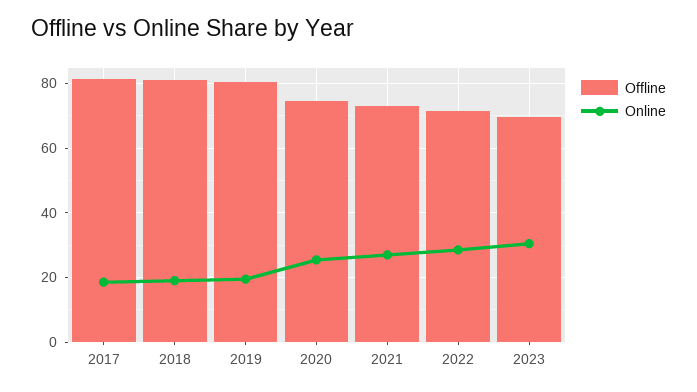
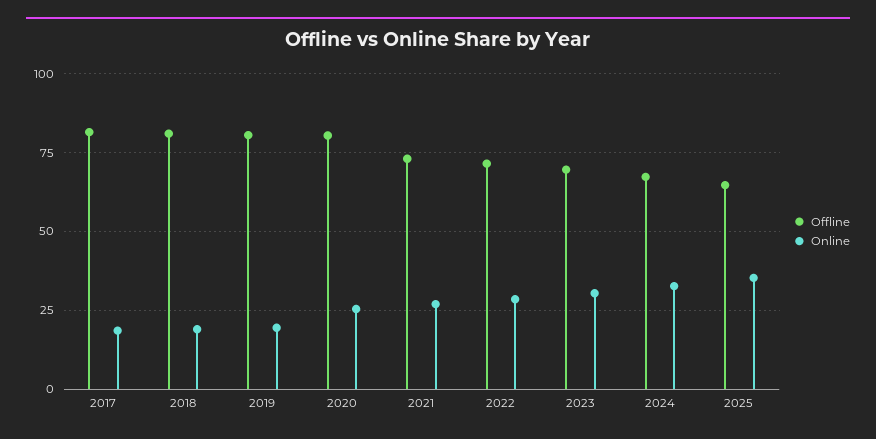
Offline, 2020: 74 -> 80
Offline, 2024: none -> 67.5
Online, 2024: none -> 32.5
Offline, 2025: none -> 65
Online, 2025: none -> 35

